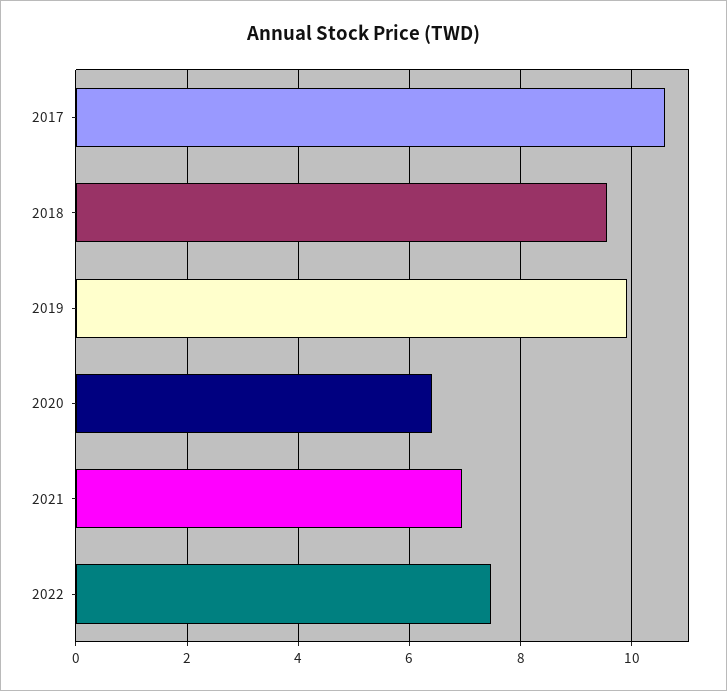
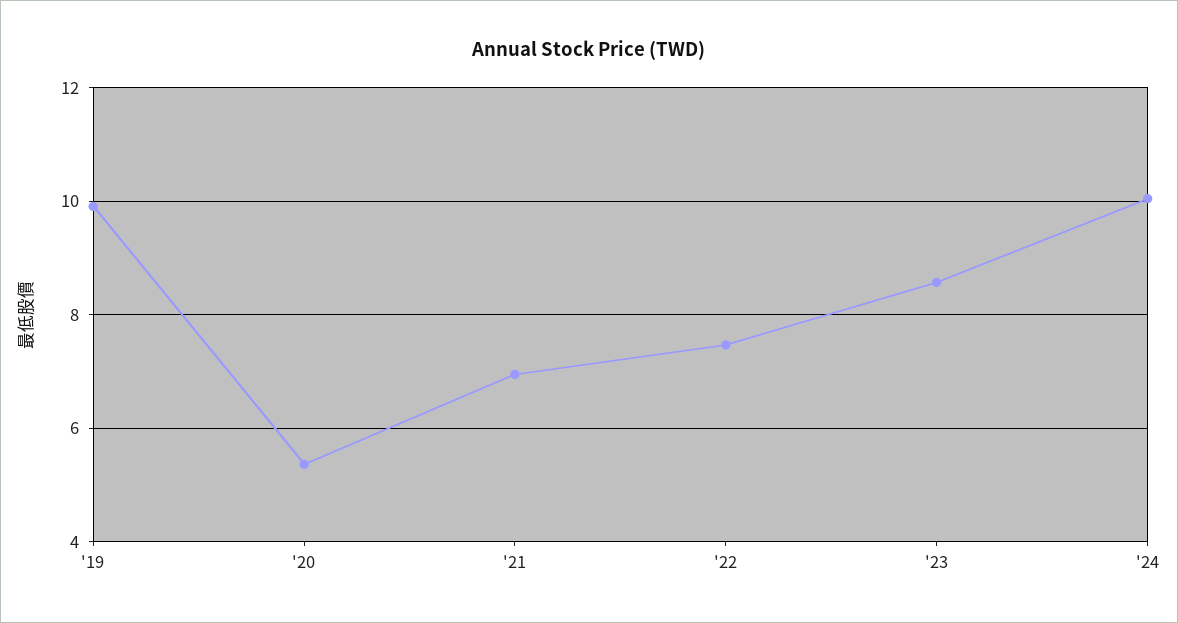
2017: 10.6 -> none
2018: 9.6 -> none
2020: 6.4 -> 5.4
'23: none -> 8.6
'24: none -> 10

